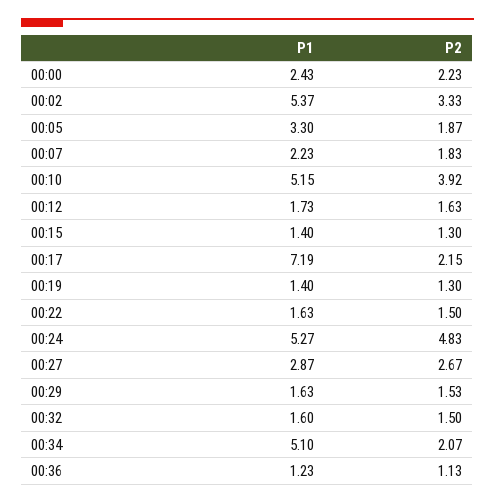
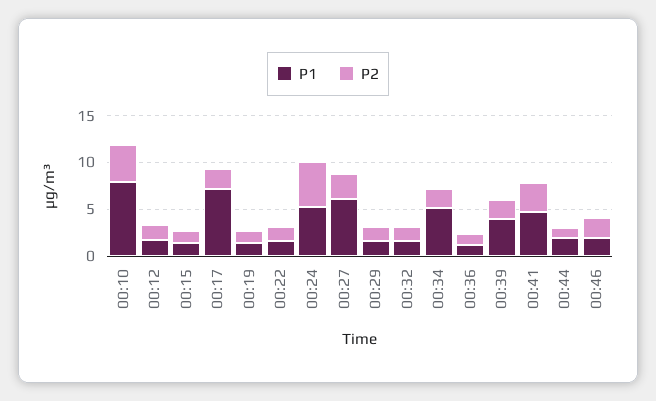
P1, 00:00: 2.43 -> none
P2, 00:00: 2.23 -> none
P1, 00:02: 5.37 -> none
P2, 00:02: 3.33 -> none
P1, 00:05: 3.3 -> none
P2, 00:05: 1.87 -> none
P1, 00:07: 2.23 -> none
P2, 00:07: 1.83 -> none
P1, 00:10: 5.15 -> 8
P1, 00:27: 2.87 -> 6
P1, 00:39: none -> 4
P2, 00:39: none -> 2
P1, 00:41: none -> 5
P2, 00:41: none -> 3
P1, 00:44: none -> 2
P2, 00:44: none -> 1
P1, 00:46: none -> 2
P2, 00:46: none -> 2

